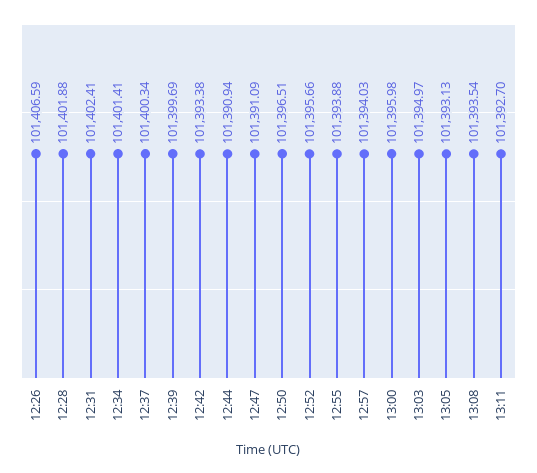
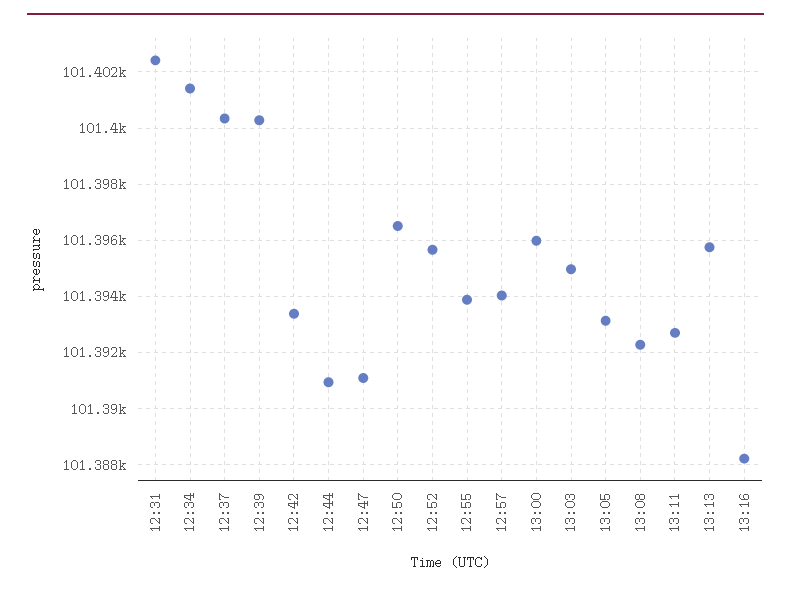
12:26: 101406.59 -> none
12:28: 101401.88 -> none
12:39: 101399.69 -> 101400.25
13:08: 101393.54 -> 101392.25
13:13: none -> 101395.75
13:16: none -> 101388.25

